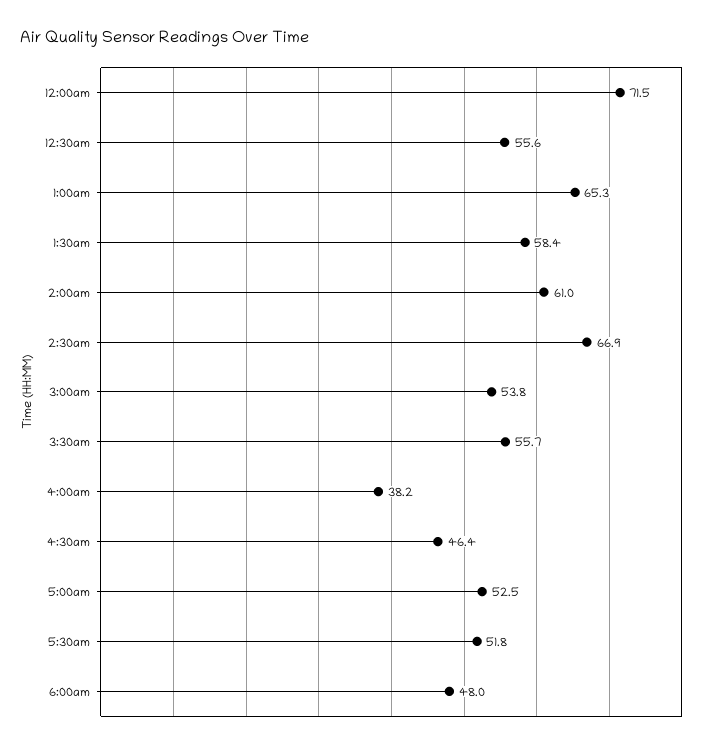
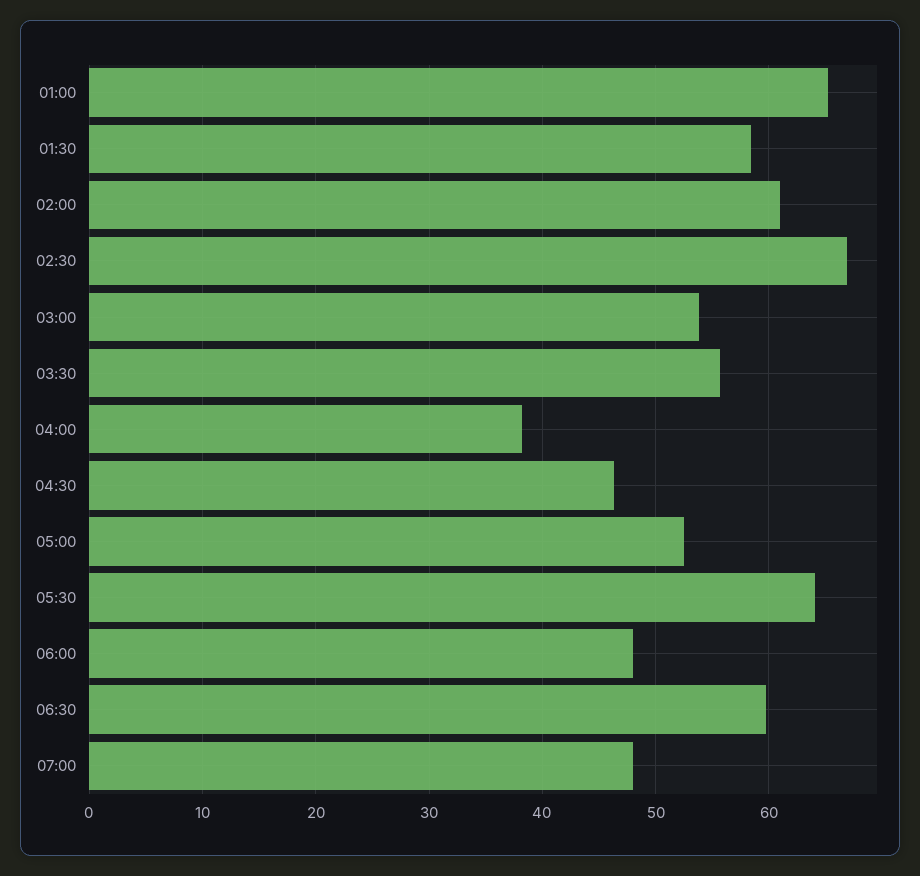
12:00am: 71.5 -> none
12:30am: 55.6 -> none
5:30am: 51.8 -> 64
06:30: none -> 60
07:00: none -> 48

